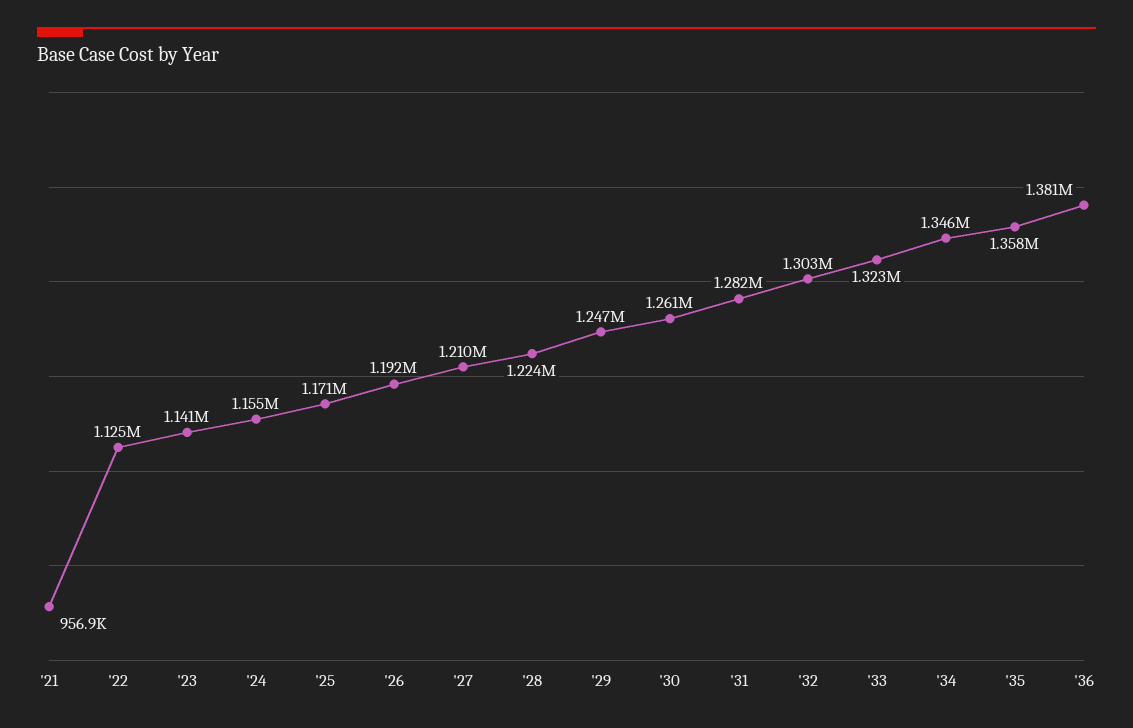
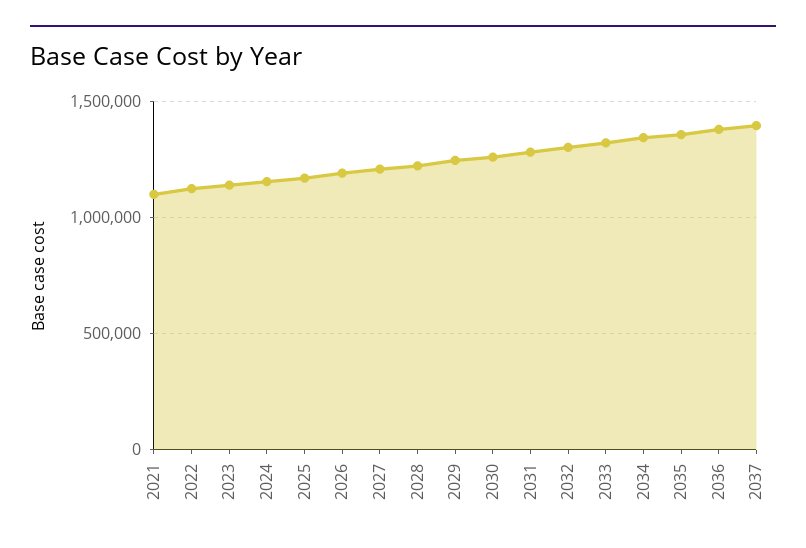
'21: 956900 -> 1100000
2037: none -> 1400000

